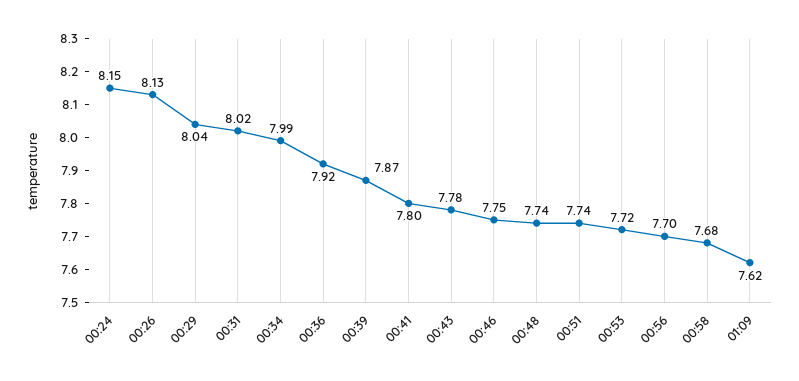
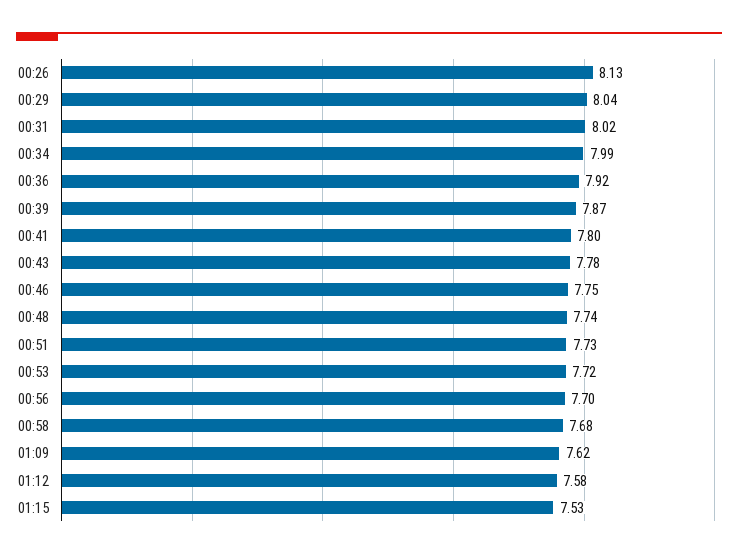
00:24: 8.15 -> none
00:51: 7.74 -> 7.73
01:12: none -> 7.58
01:15: none -> 7.53

